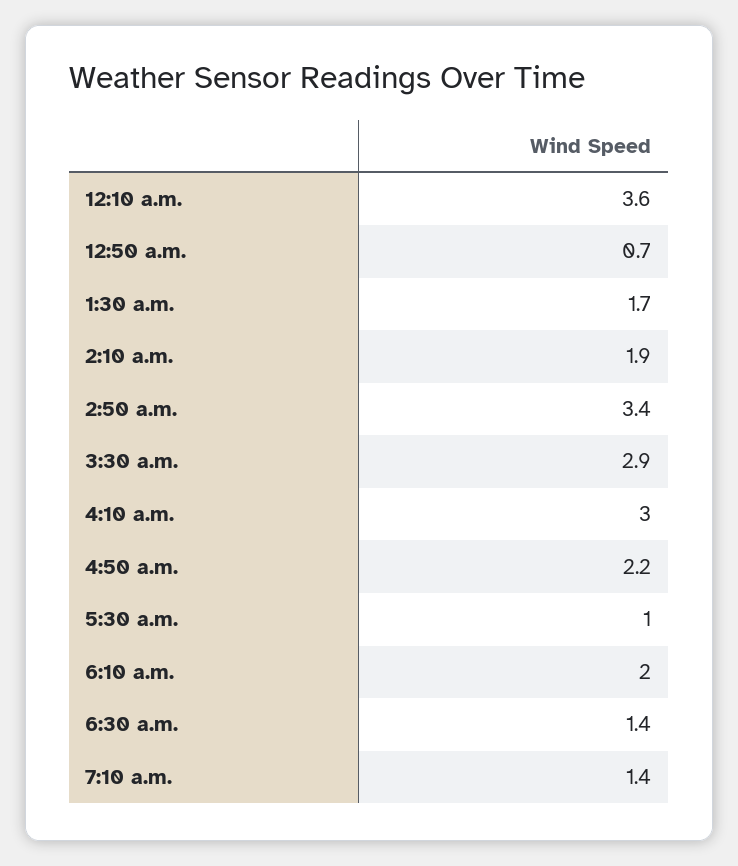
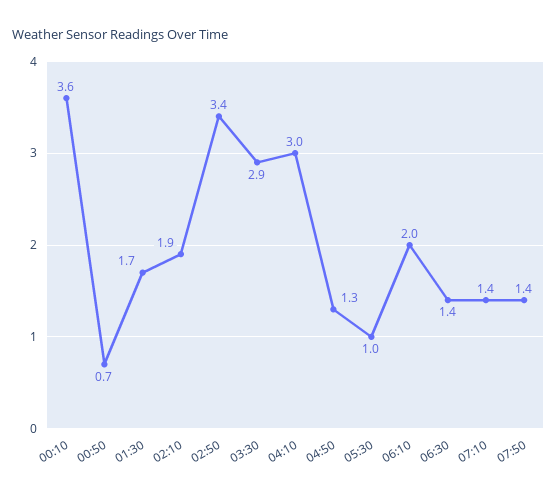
4:50 a.m.: 2.2 -> 1.3
07:50: none -> 1.4

